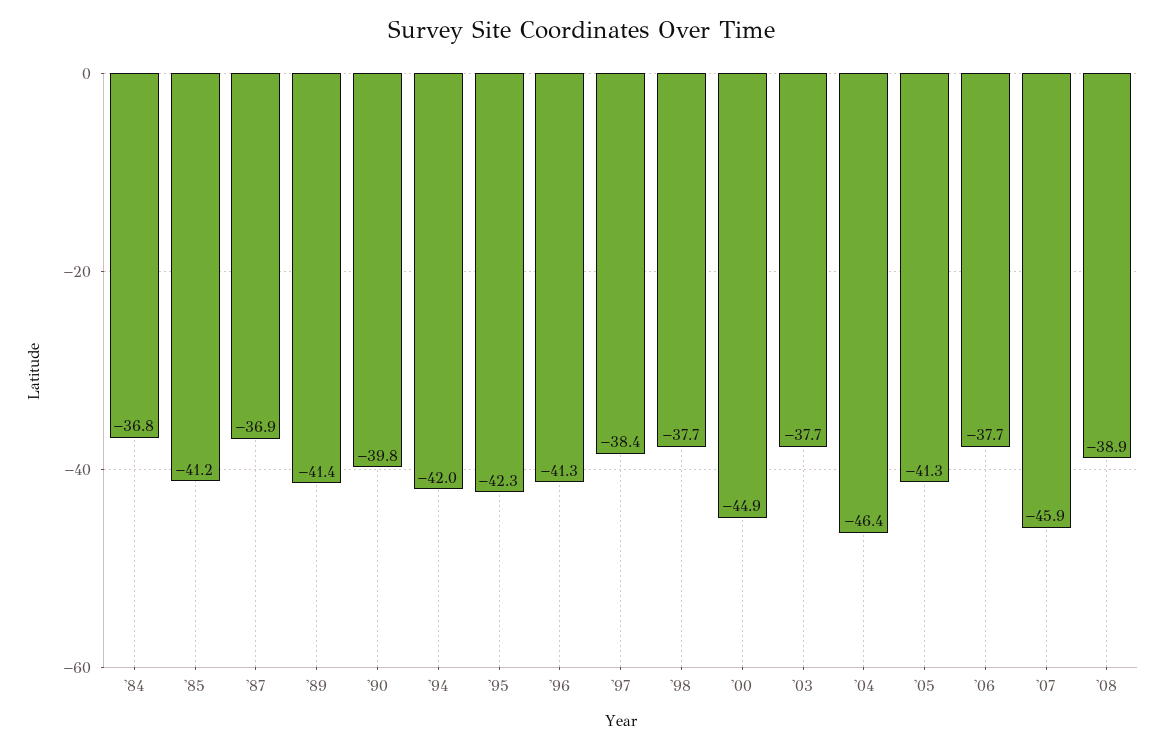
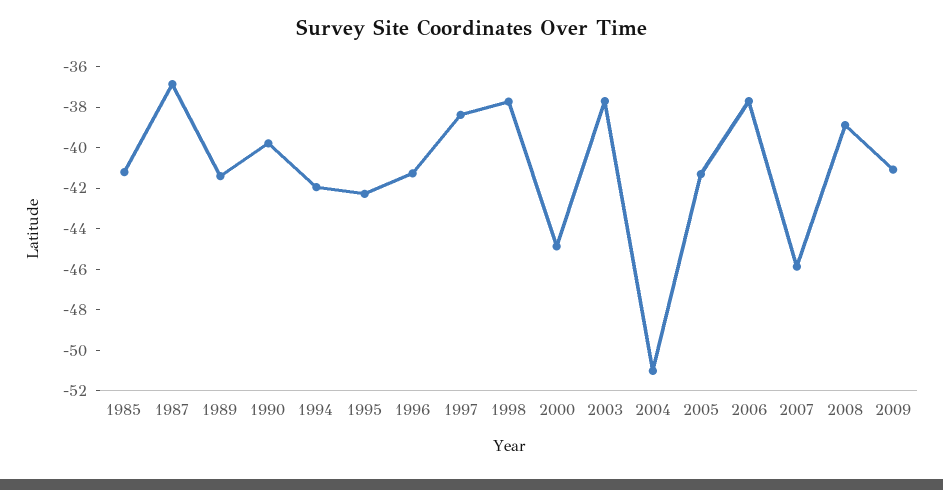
'84: -36.8 -> none
'04: -46.4 -> -51
2009: none -> -41

